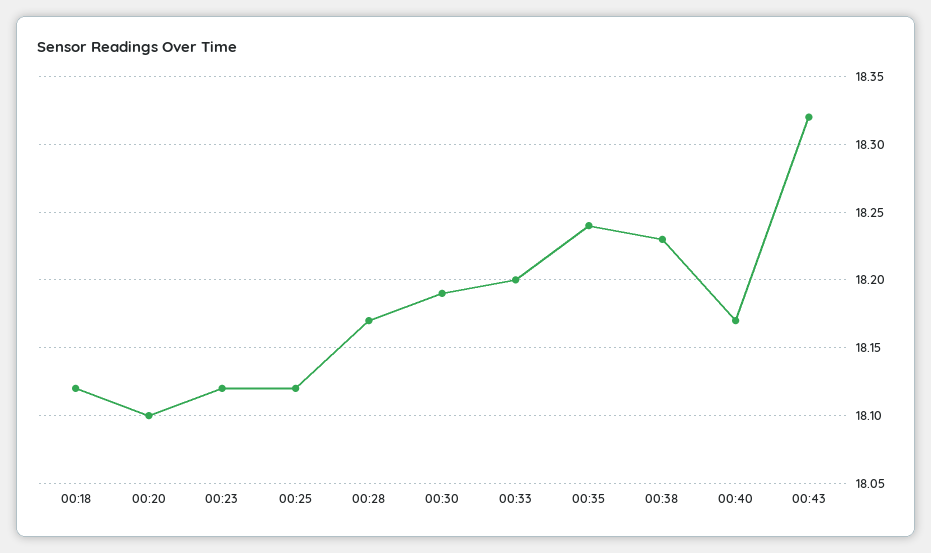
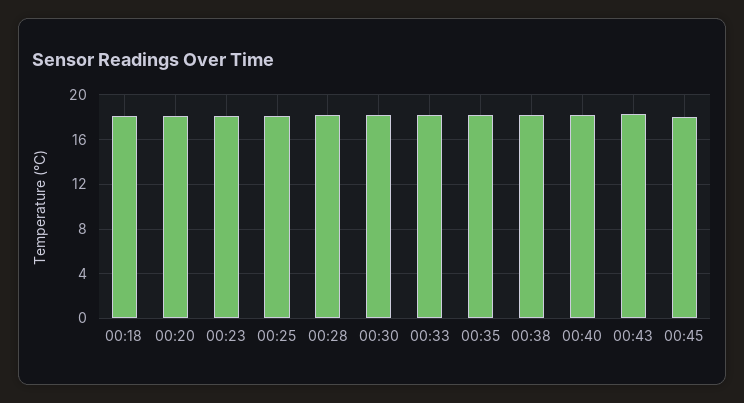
00:45: none -> 18

